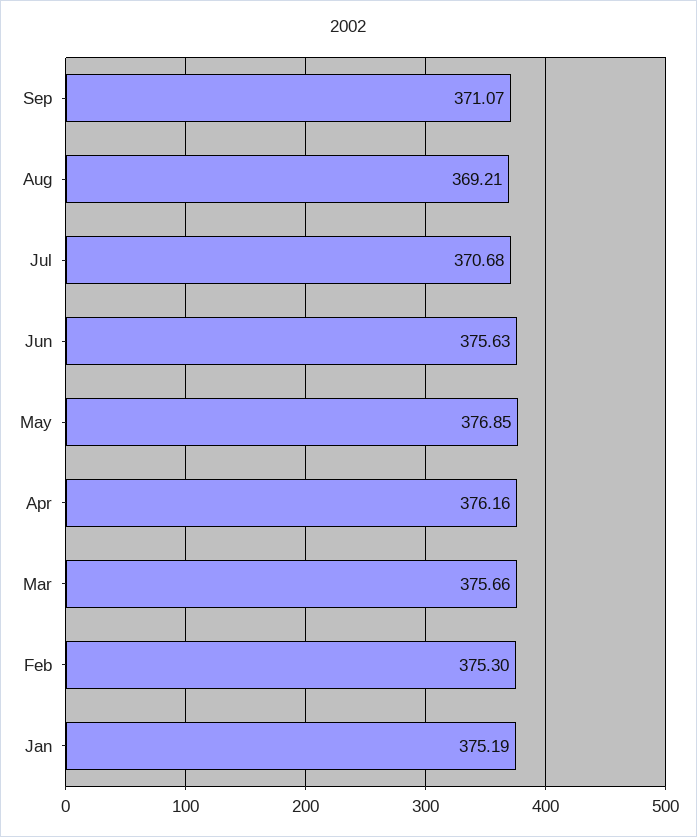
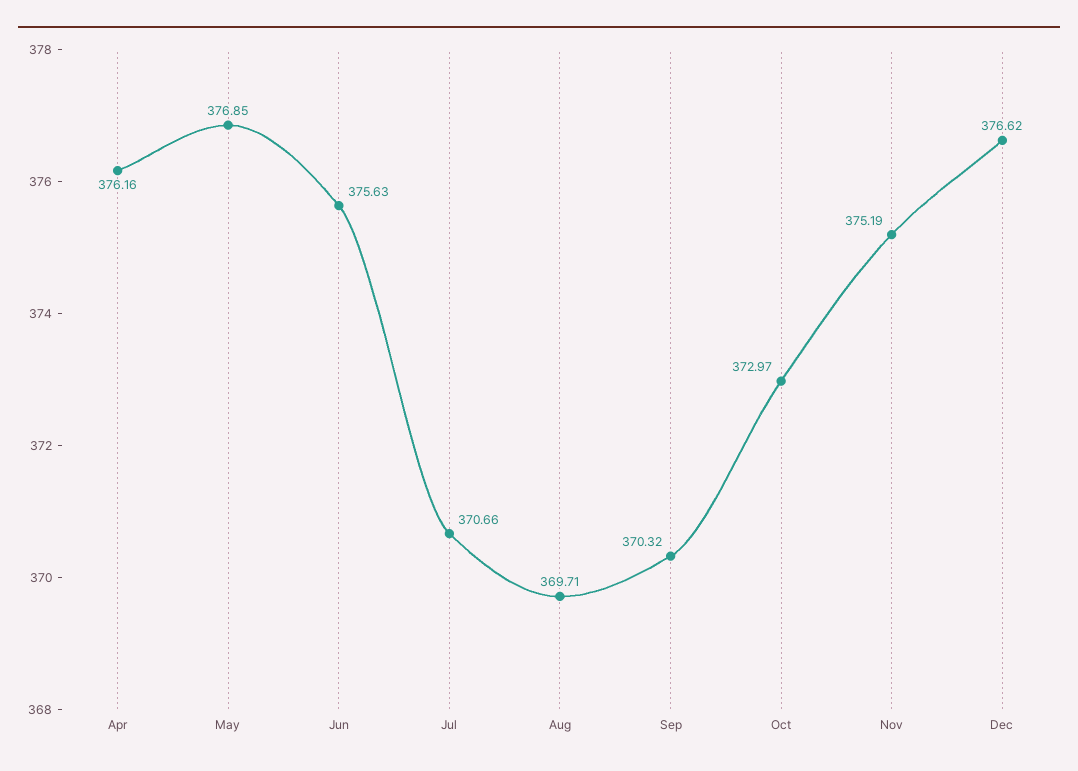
Sep: 371.07 -> 370.32
Aug: 369.21 -> 369.71
Jul: 370.68 -> 370.66
Mar: 375.66 -> none
Feb: 375.3 -> none
Jan: 375.19 -> none
Oct: none -> 372.97
Nov: none -> 375.19
Dec: none -> 376.62

